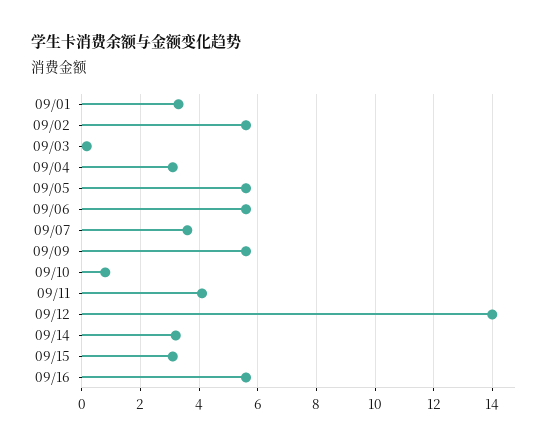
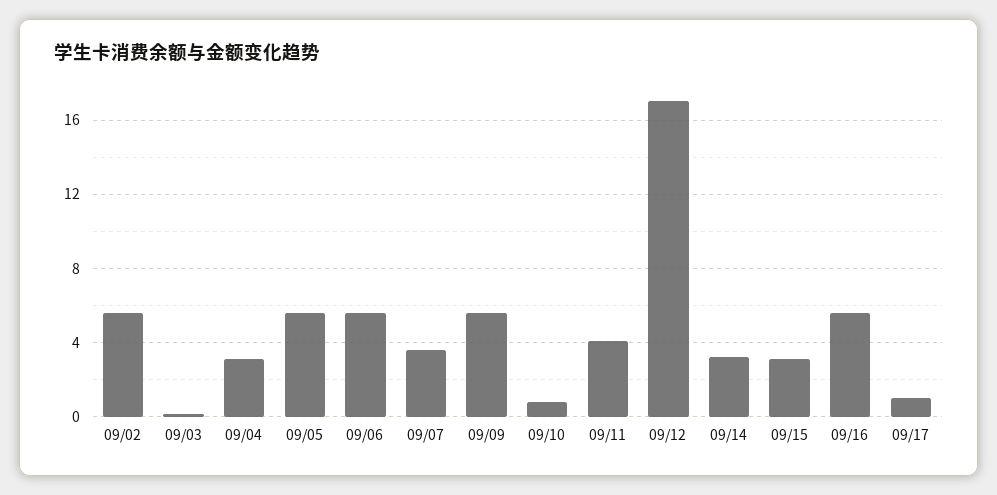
09/01: 3.25 -> none
09/12: 14 -> 17
09/17: none -> 1

